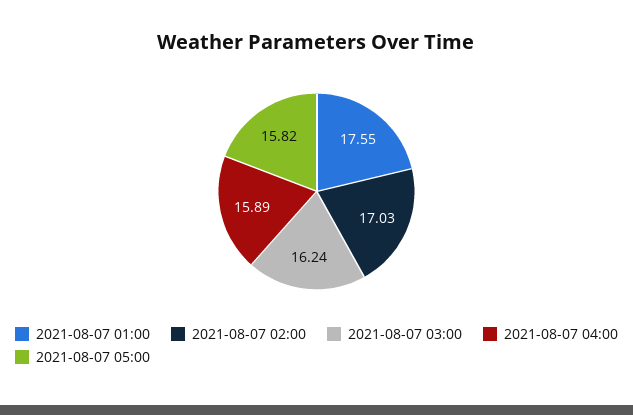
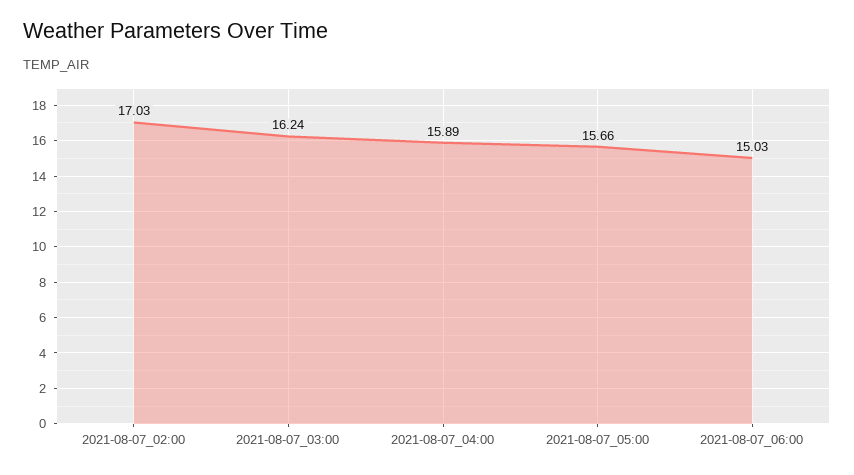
2021-08-07 01:00: 17.55 -> none
2021-08-07 05:00: 15.82 -> 15.66
2021-08-07_06:00: none -> 15.03

